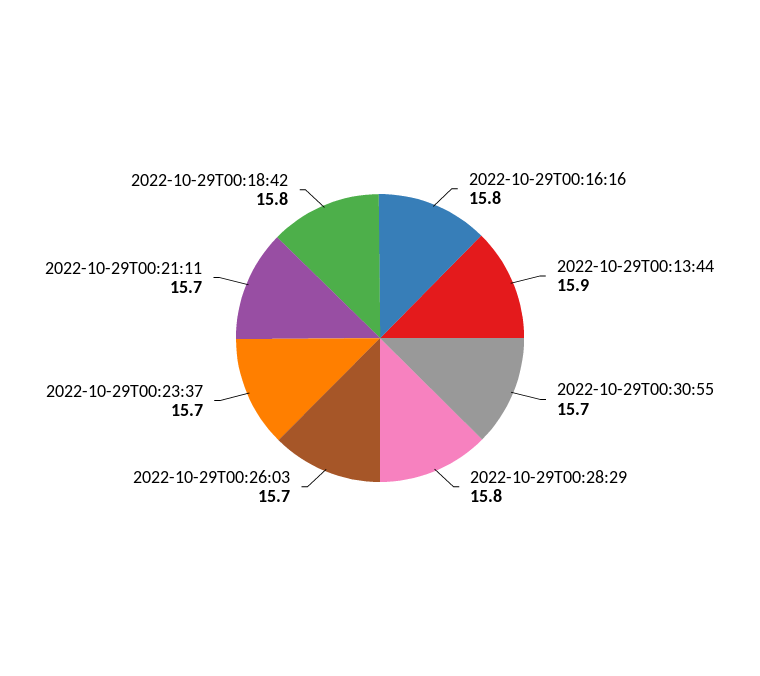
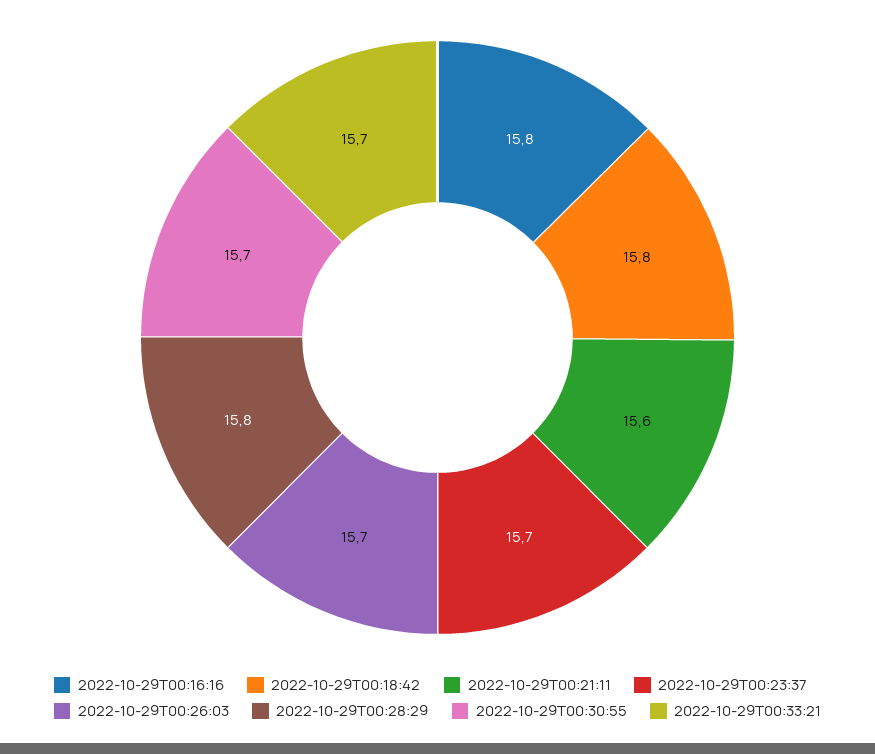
2022-10-29T00:13:44: 15.9 -> none
2022-10-29T00:21:11: 15.7 -> 15.6
2022-10-29T00:33:21: none -> 15.7

